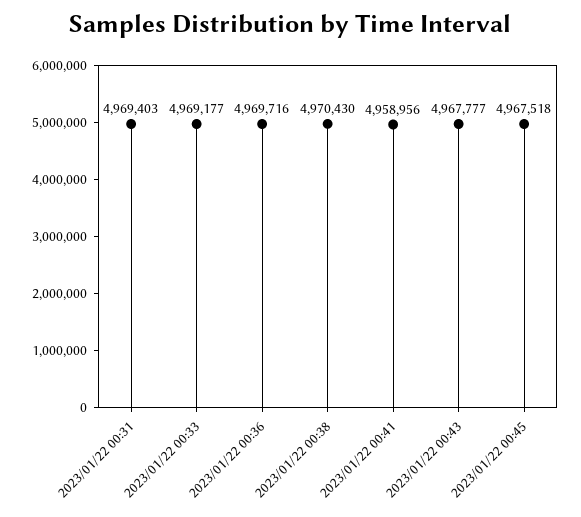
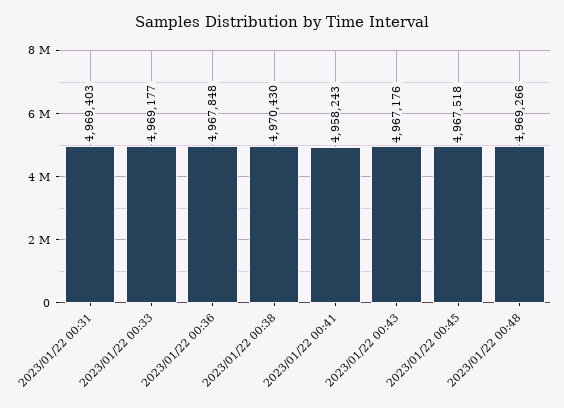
2023/01/22 00:36: 4969716 -> 4967848
2023/01/22 00:41: 4958956 -> 4958243
2023/01/22 00:43: 4967777 -> 4967176
2023/01/22 00:48: none -> 4969266

